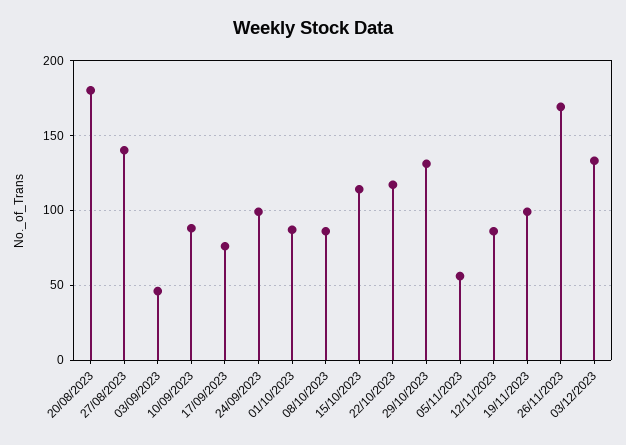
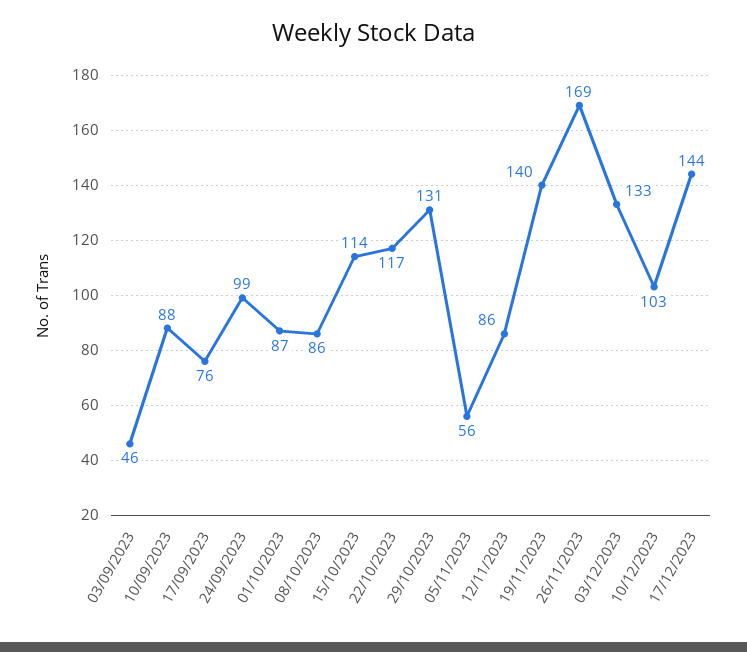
20/08/2023: 180 -> none
27/08/2023: 140 -> none
19/11/2023: 100 -> 140
10/12/2023: none -> 103
17/12/2023: none -> 144

